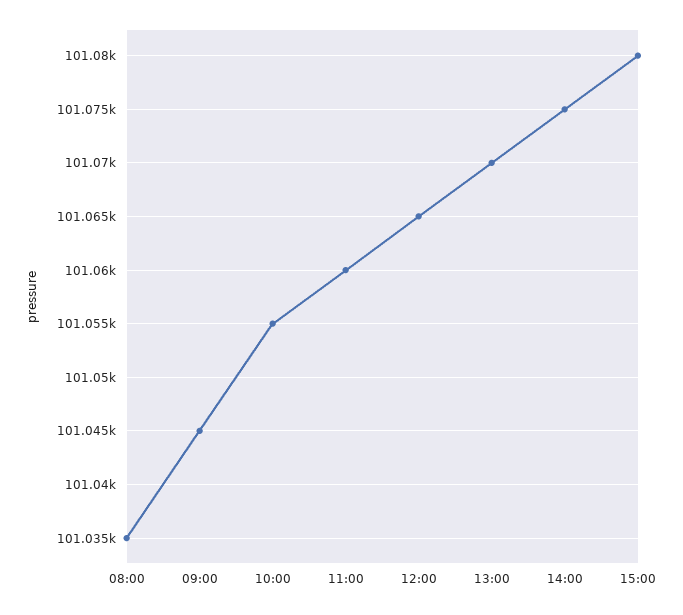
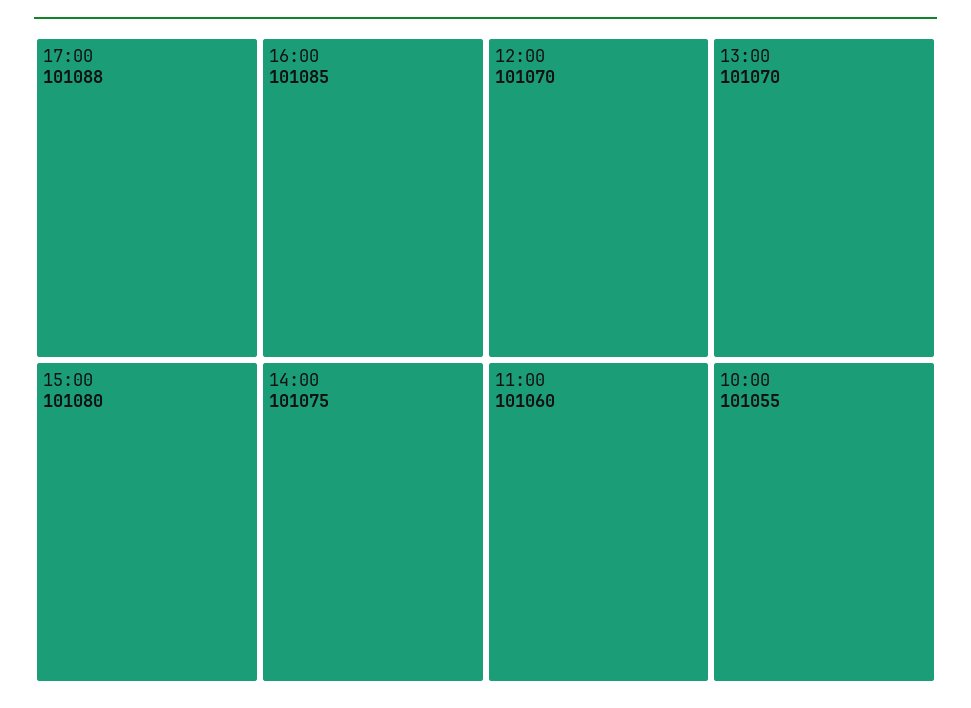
08:00: 101035 -> none
09:00: 101045 -> none
12:00: 101065 -> 101070
17:00: none -> 101088
16:00: none -> 101085

